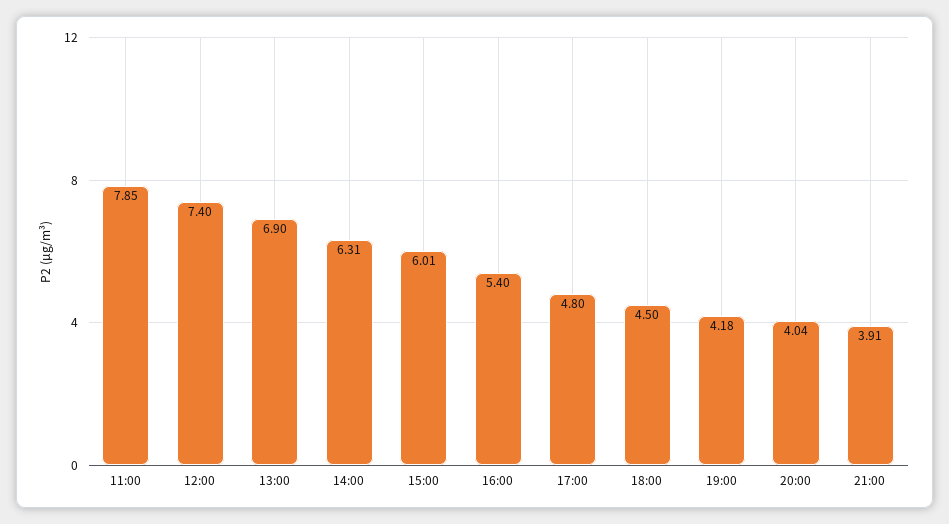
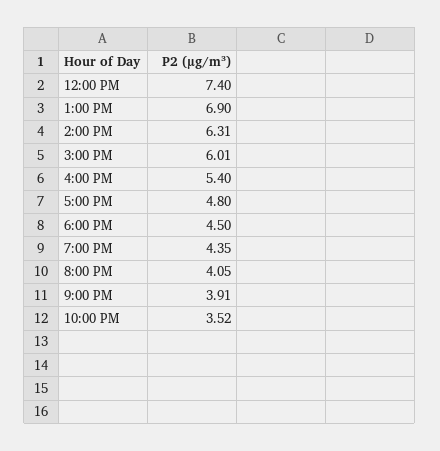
11:00: 7.85 -> none
19:00: 4.18 -> 4.35
20:00: 4.04 -> 4.05
10:00 PM: none -> 3.52

